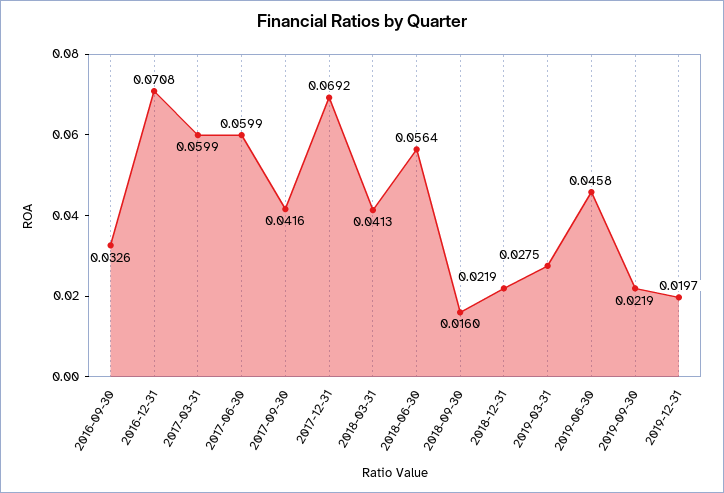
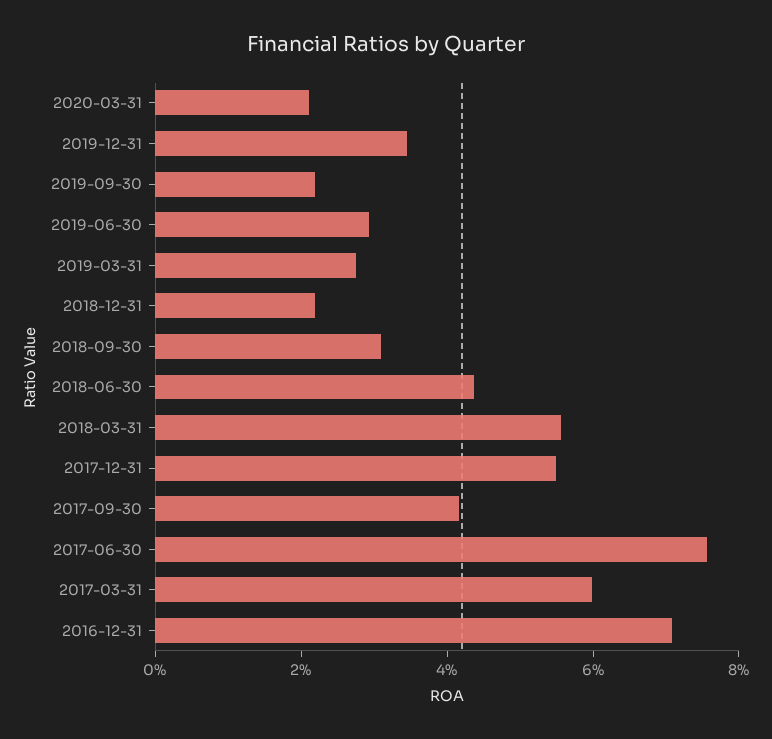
2016-09-30: 0.0326 -> none
2017-06-30: 0.0599 -> 0.075
2017-12-31: 0.0692 -> 0.055
2018-03-31: 0.0413 -> 0.055
2018-06-30: 0.0564 -> 0.045
2018-09-30: 0.016 -> 0.03
2019-06-30: 0.0458 -> 0.03
2019-12-31: 0.0197 -> 0.035
2020-03-31: none -> 0.02

